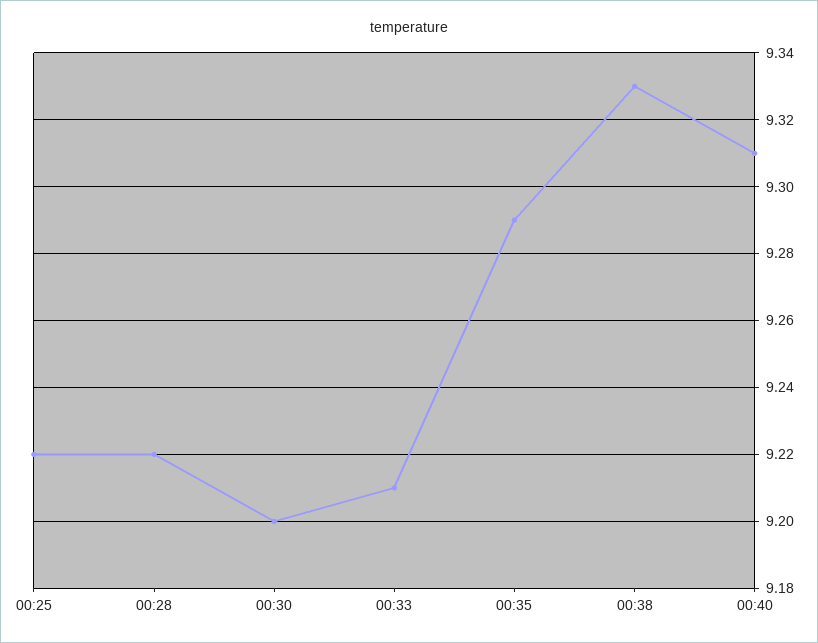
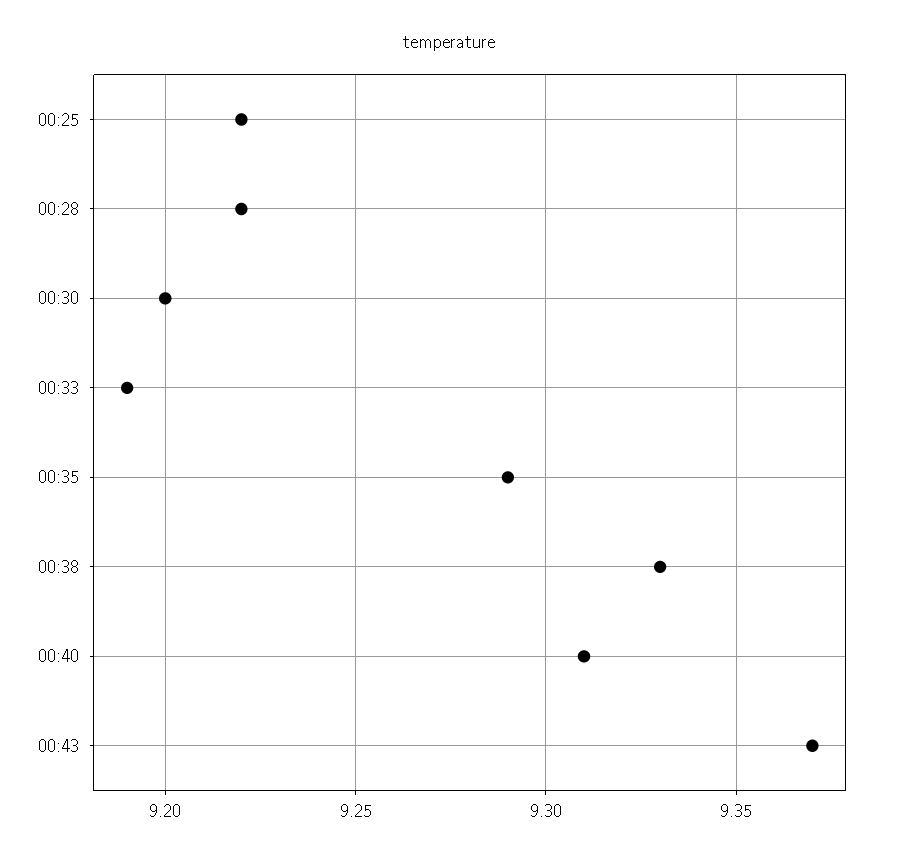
00:33: 9.21 -> 9.19
00:43: none -> 9.37

